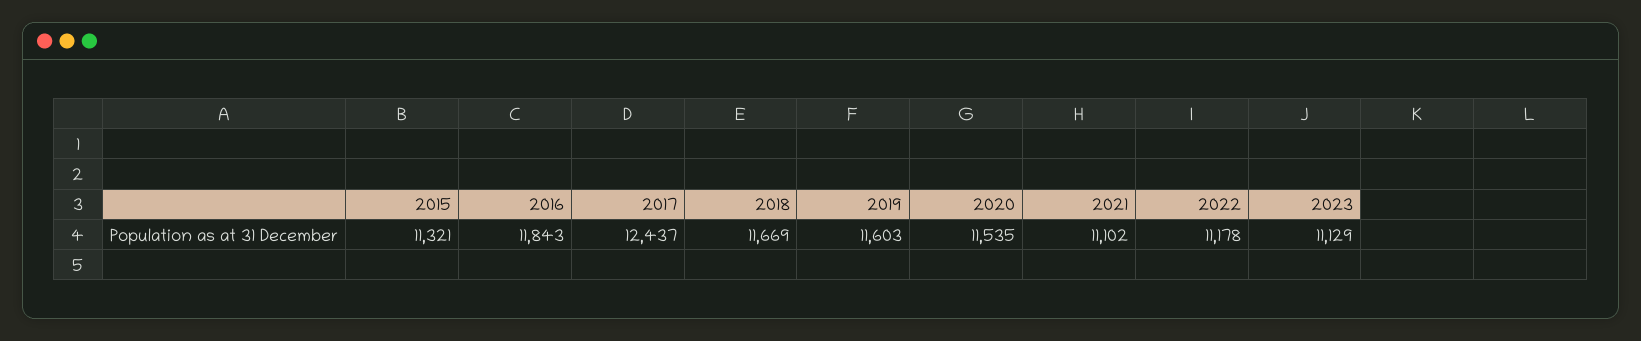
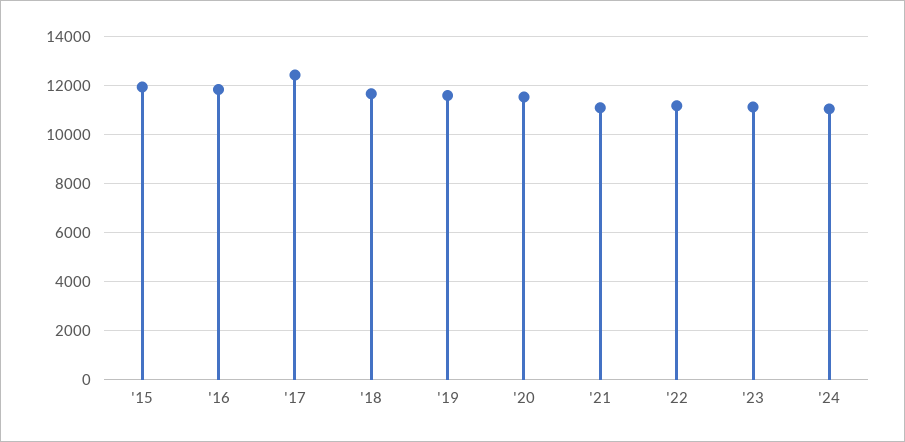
2015: 11321 -> 12000
'24: none -> 11000

